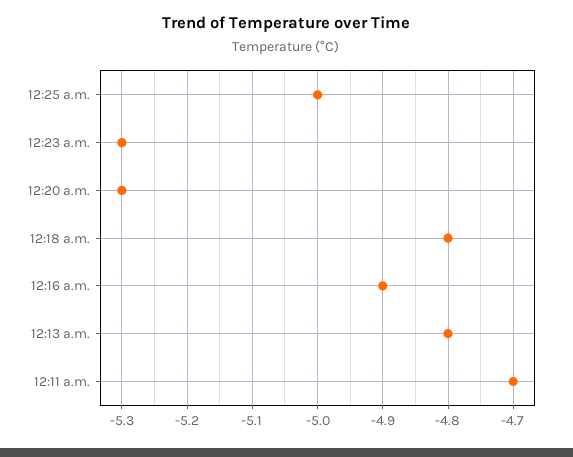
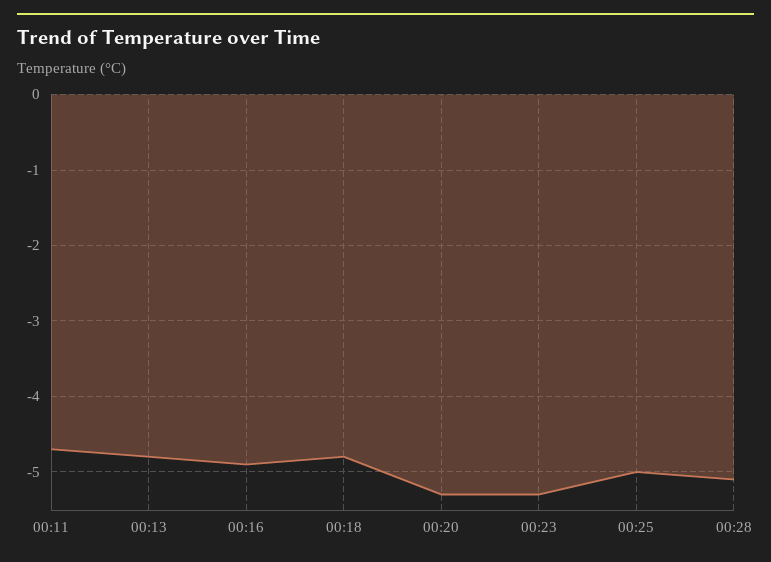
00:28: none -> -5.1

